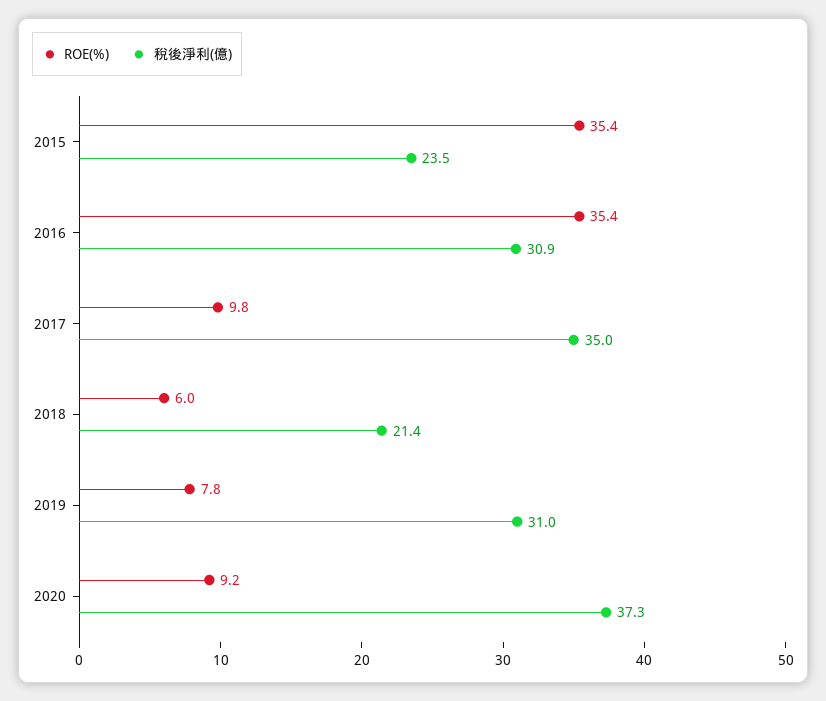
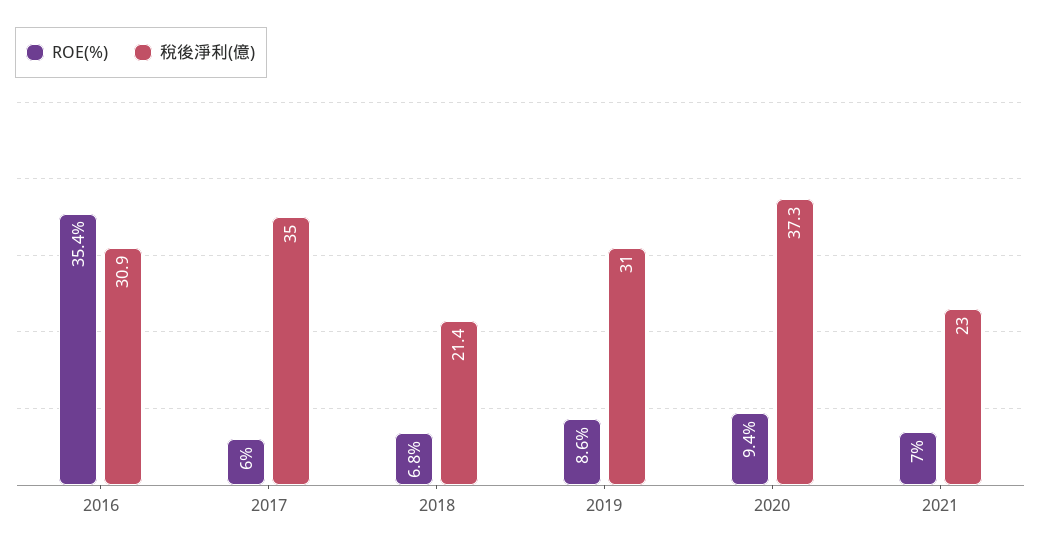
ROE(%), 2015: 35.4 -> none
稅後淨利(億), 2015: 23.5 -> none
ROE(%), 2017: 9.8 -> 6
ROE(%), 2018: 6 -> 6.8
ROE(%), 2019: 7.8 -> 8.6
ROE(%), 2020: 9.2 -> 9.4
ROE(%), 2021: none -> 7
稅後淨利(億), 2021: none -> 23

